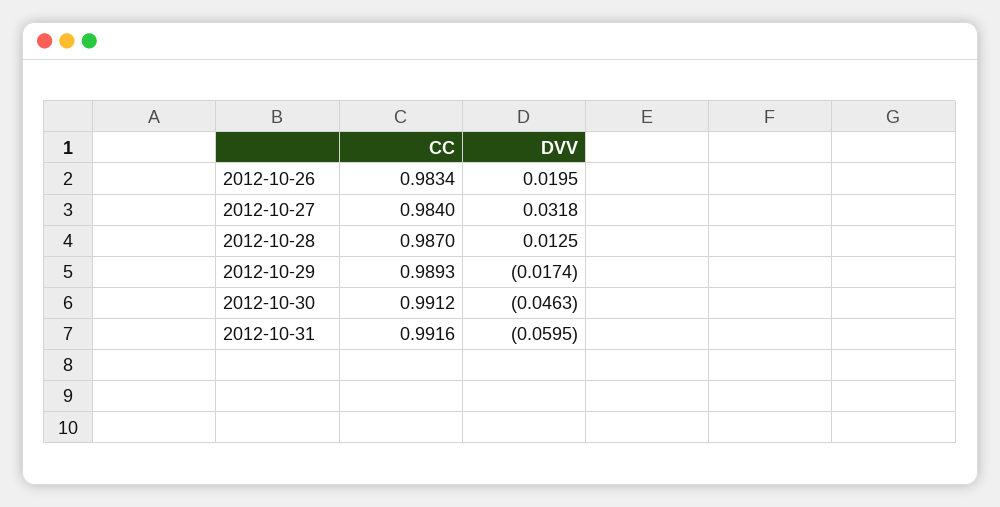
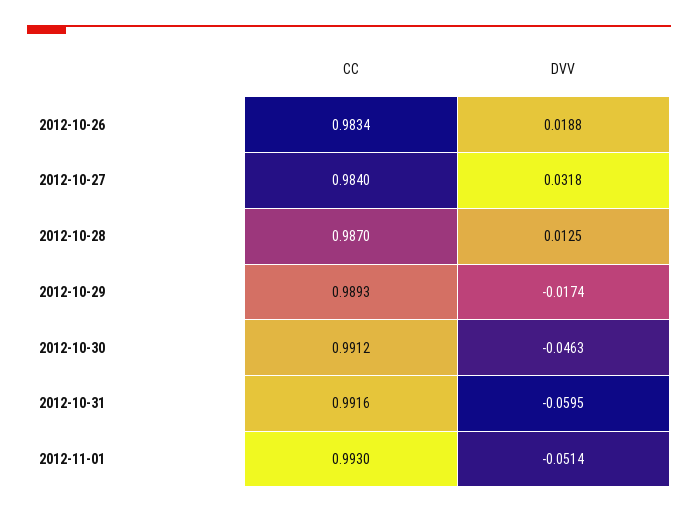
DVV, 2012-10-26: 0.0195 -> 0.0188
CC, 2012-11-01: none -> 0.993
DVV, 2012-11-01: none -> -0.0514

